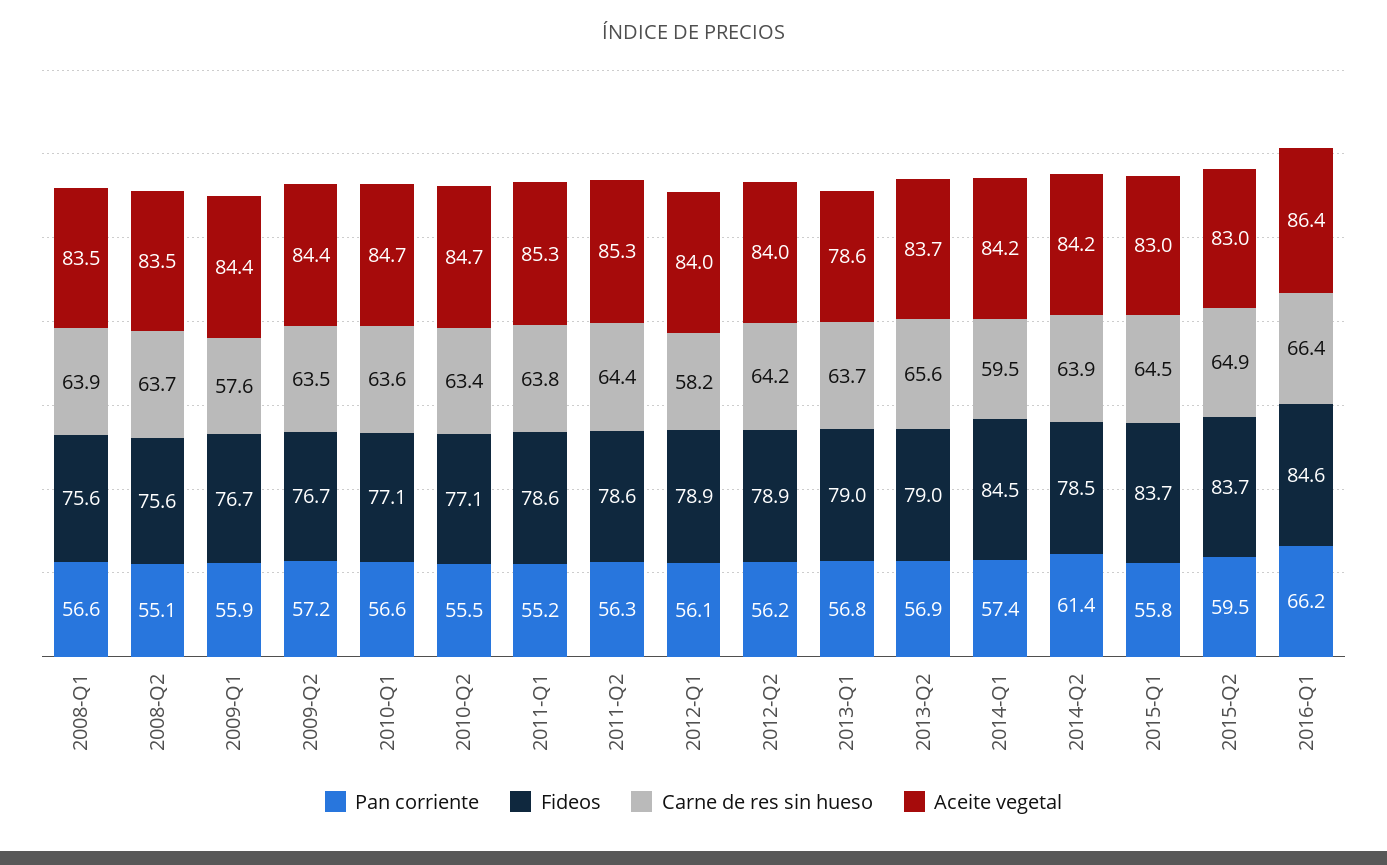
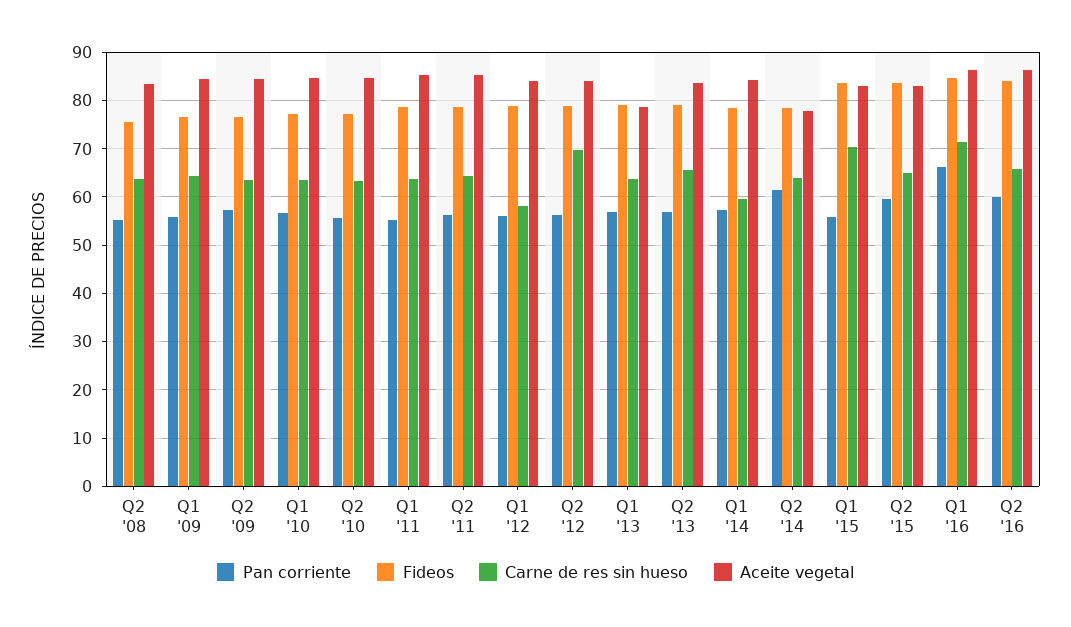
Pan corriente, 2008-Q1: 56.6 -> none
Fideos, 2008-Q1: 75.6 -> none
Carne de res sin hueso, 2008-Q1: 63.9 -> none
Aceite vegetal, 2008-Q1: 83.5 -> none
Carne de res sin hueso, 2009-Q1: 57.6 -> 64
Carne de res sin hueso, 2012-Q2: 64.2 -> 70
Fideos, 2014-Q1: 84.5 -> 78
Aceite vegetal, 2014-Q2: 84.2 -> 78
Carne de res sin hueso, 2015-Q1: 64.5 -> 70
Carne de res sin hueso, 2016-Q1: 66.4 -> 72
Pan corriente, Q2 '16: none -> 60
Fideos, Q2 '16: none -> 84
Carne de res sin hueso, Q2 '16: none -> 66
Aceite vegetal, Q2 '16: none -> 86

